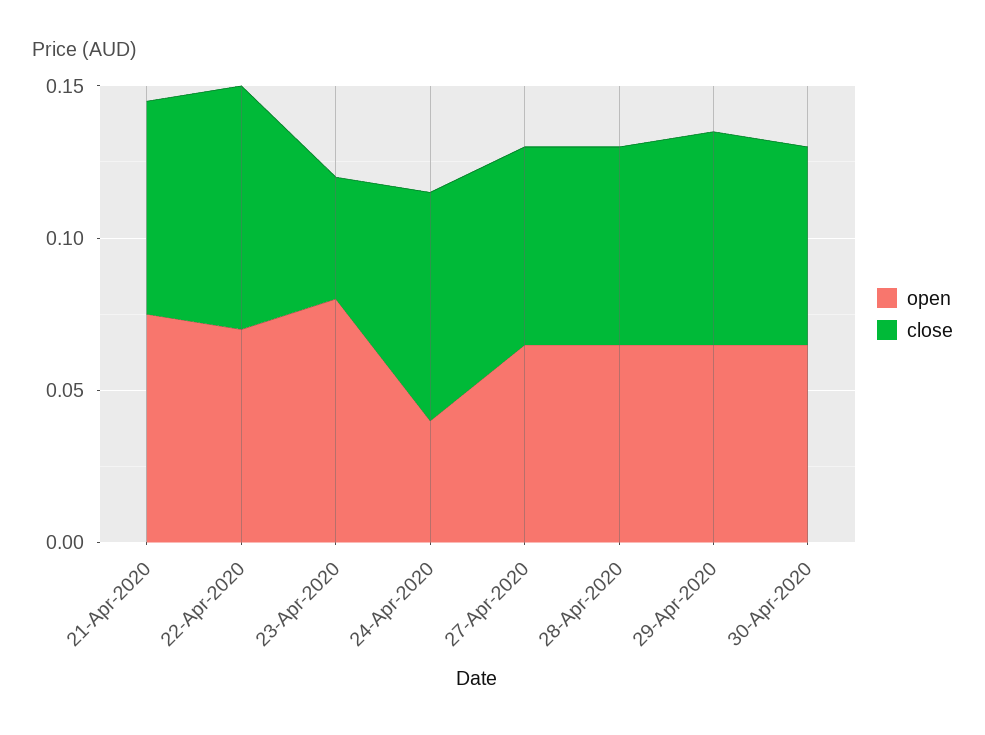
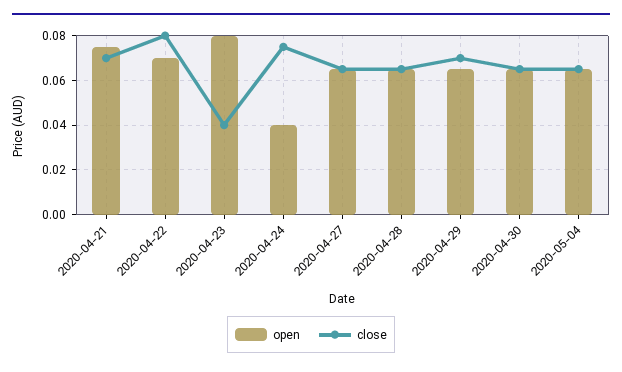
open, 2020-05-04: none -> 0.065
close, 2020-05-04: none -> 0.065

